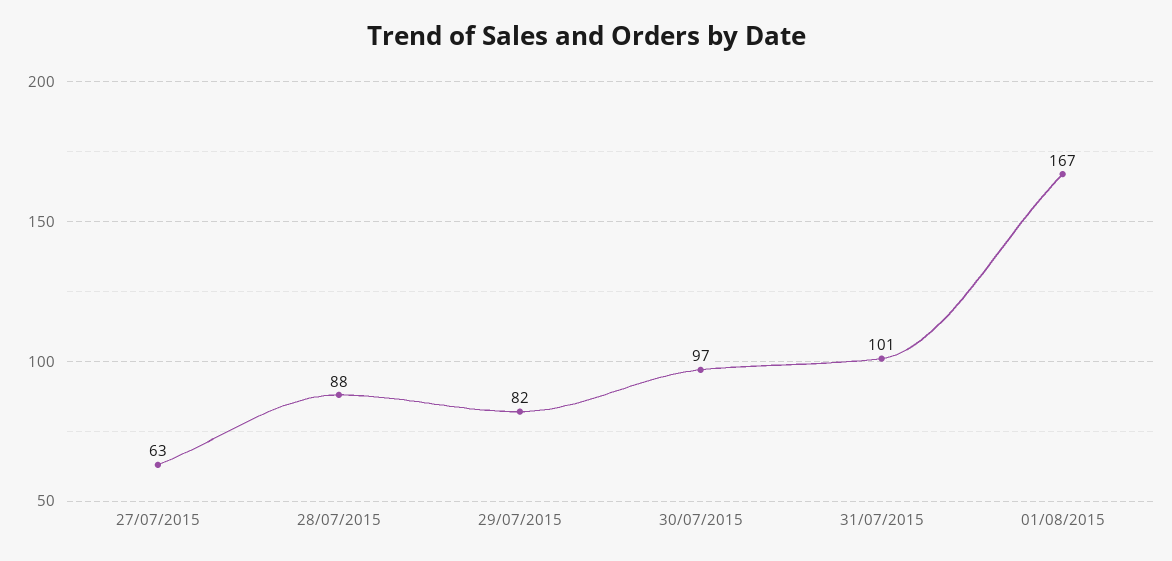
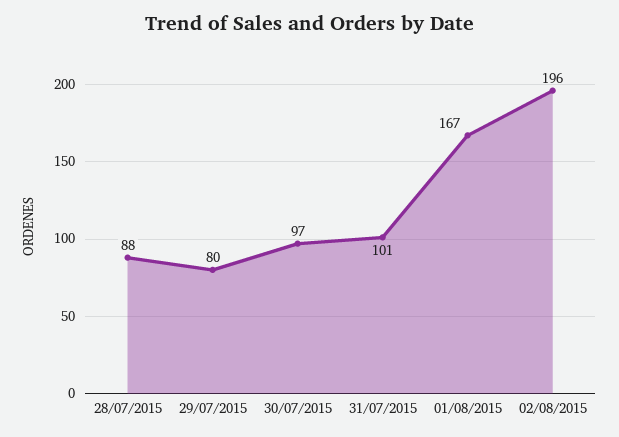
27/07/2015: 63 -> none
29/07/2015: 82 -> 80
02/08/2015: none -> 196

